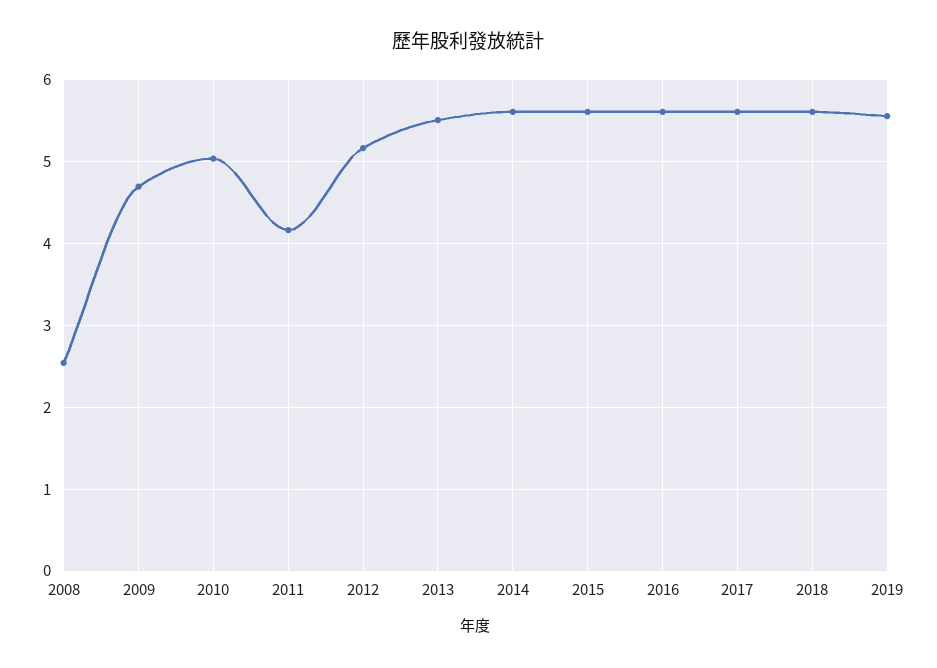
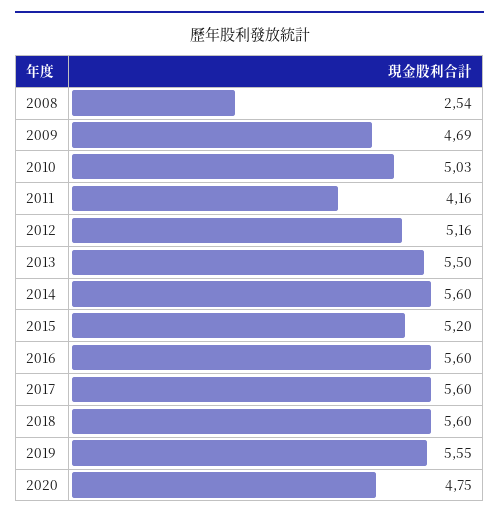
2015: 5.6 -> 5.2
2020: none -> 4.75

